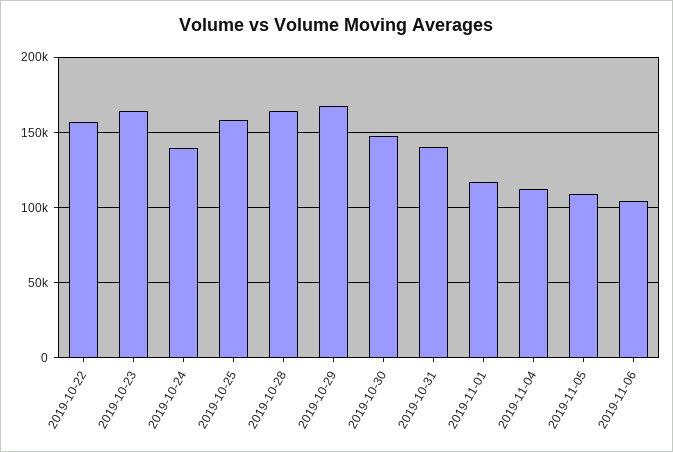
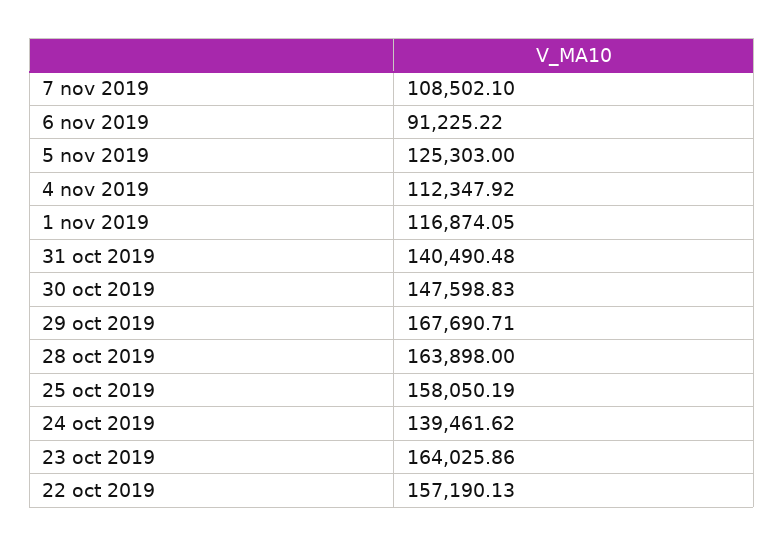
2019-11-05: 110000 -> 125303
2019-11-06: 105000 -> 91225.22
7 nov 2019: none -> 108502.1

